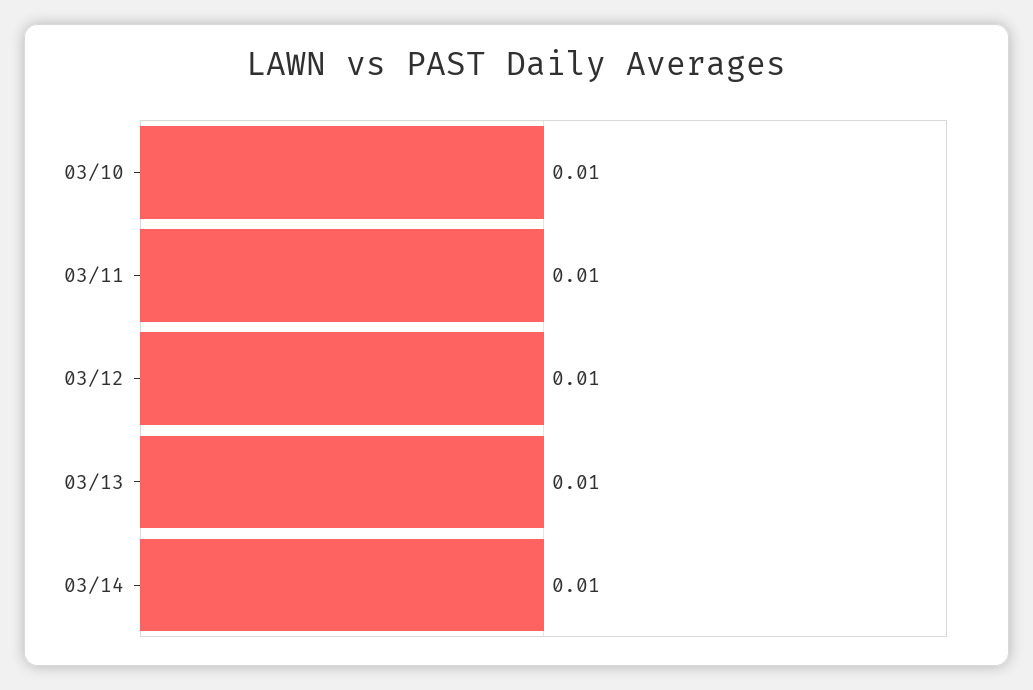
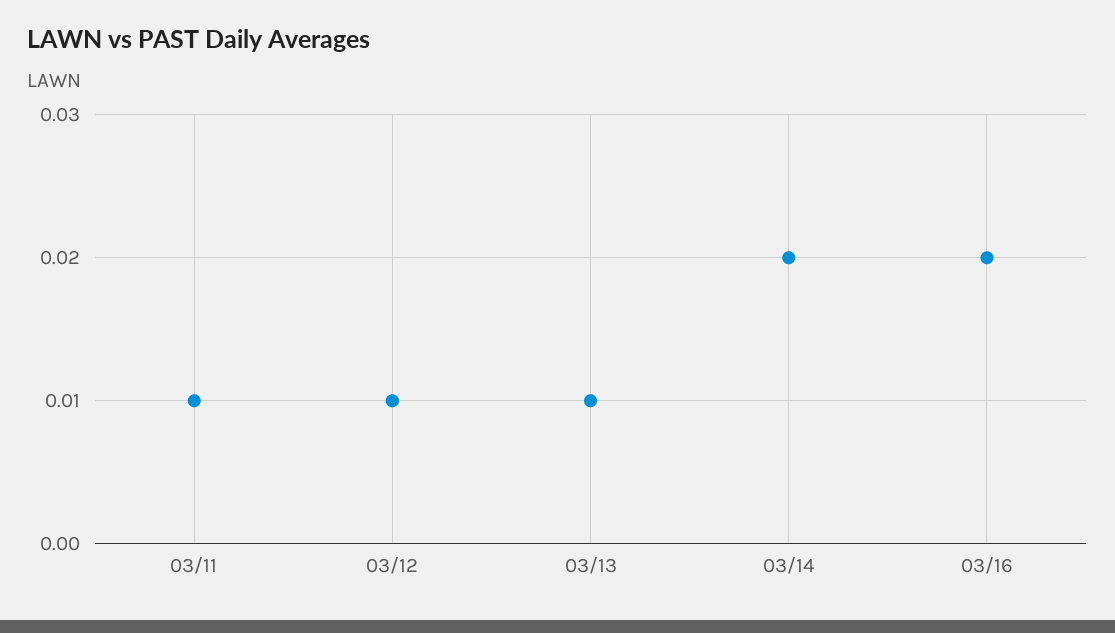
03/10: 0.01 -> none
03/14: 0.01 -> 0.02
03/16: none -> 0.02

